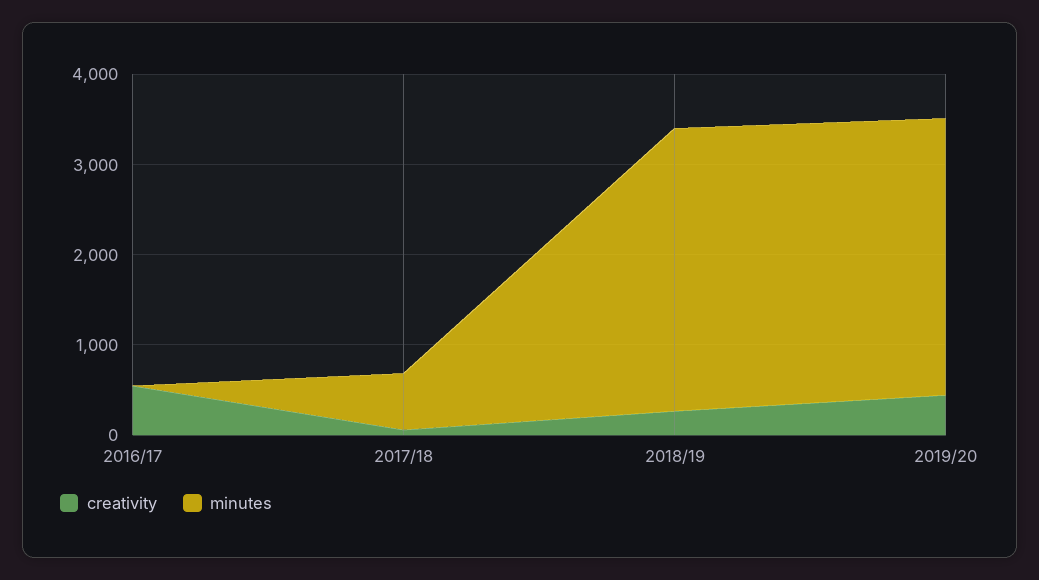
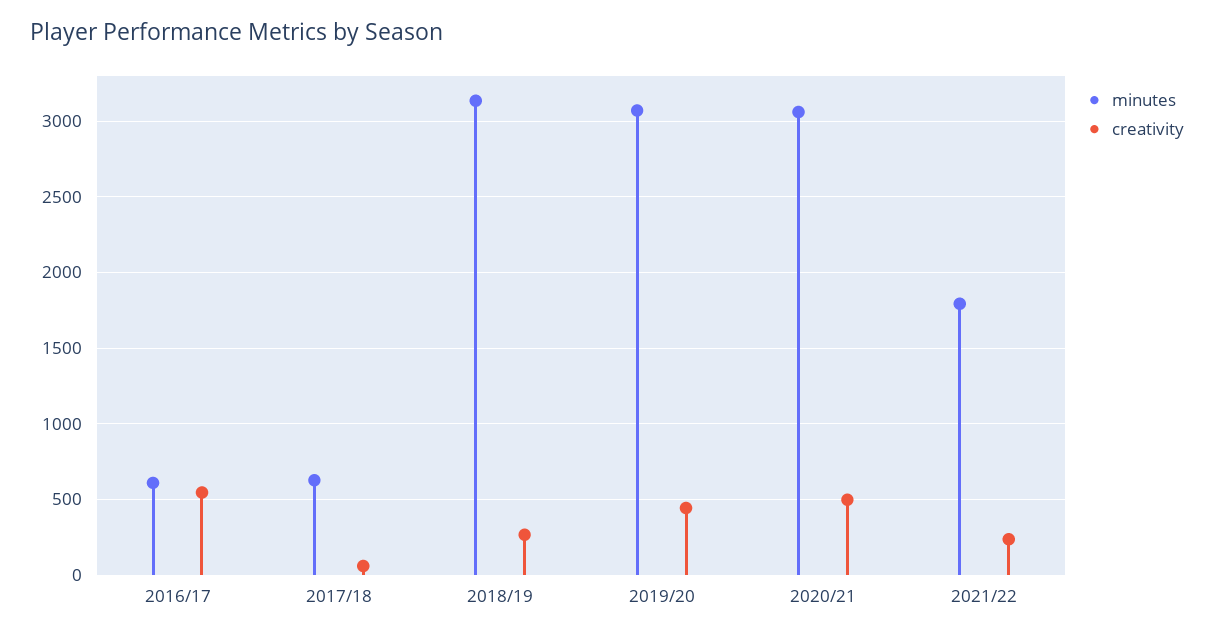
minutes, 2016/17: 0 -> 600
minutes, 2020/21: none -> 3050
creativity, 2020/21: none -> 500
minutes, 2021/22: none -> 1800
creativity, 2021/22: none -> 250

